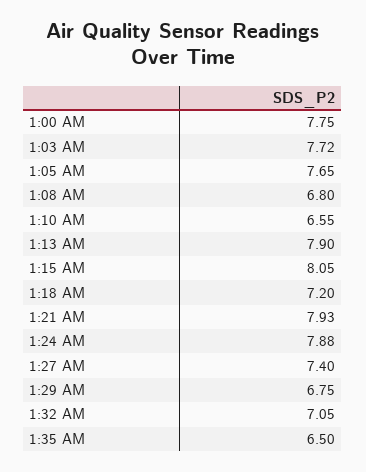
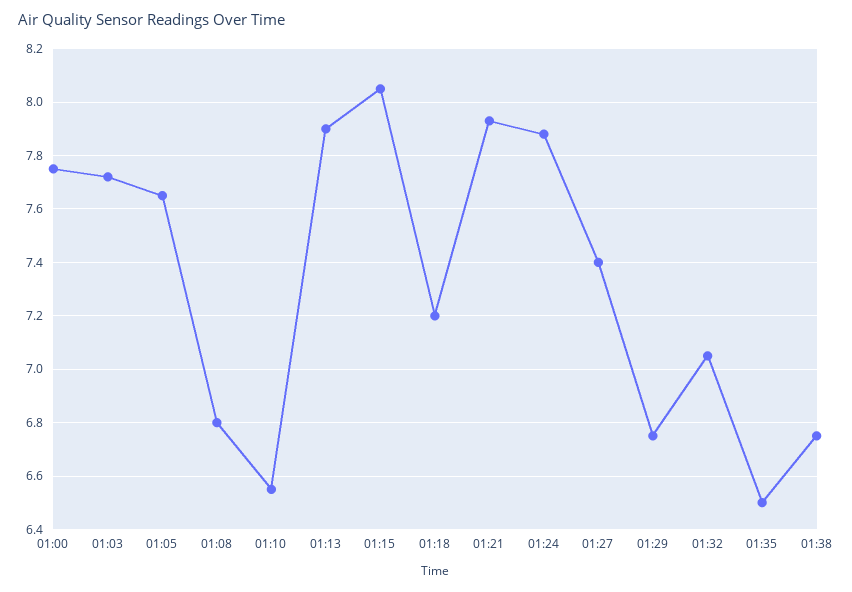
01:38: none -> 6.75

